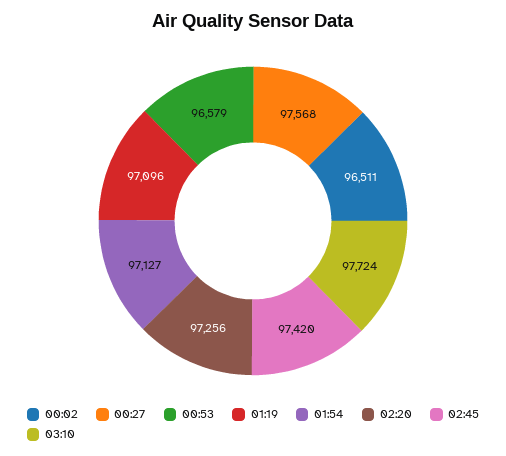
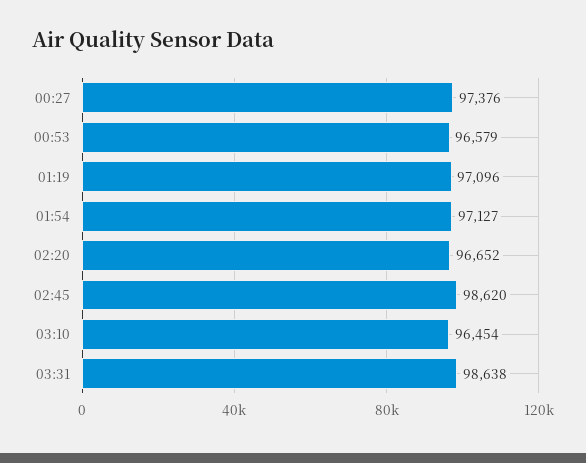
00:02: 96511 -> none
00:27: 97568 -> 97376
02:20: 97256 -> 96652
02:45: 97420 -> 98620
03:10: 97724 -> 96454
03:31: none -> 98638

